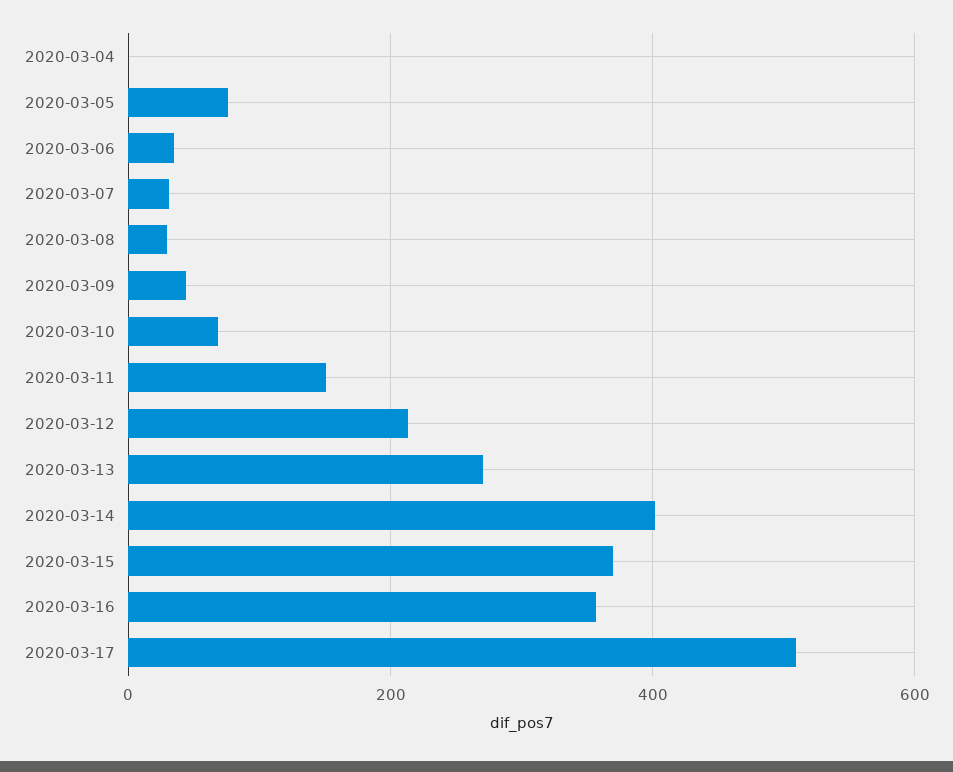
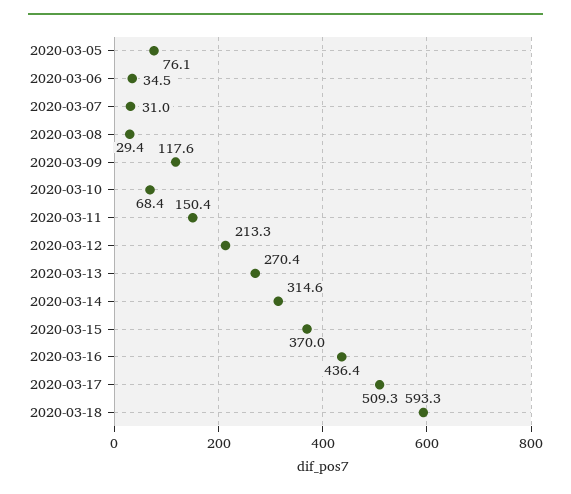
2020-03-04: 0 -> none
2020-03-09: 40 -> 117.6
2020-03-14: 400 -> 314.6
2020-03-16: 360 -> 436.4
2020-03-18: none -> 593.3

